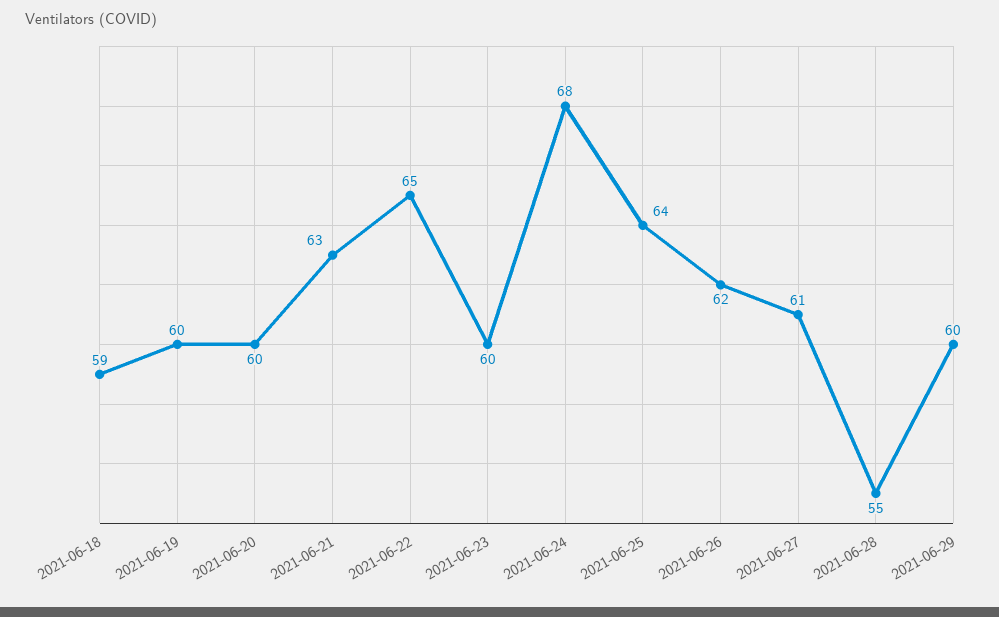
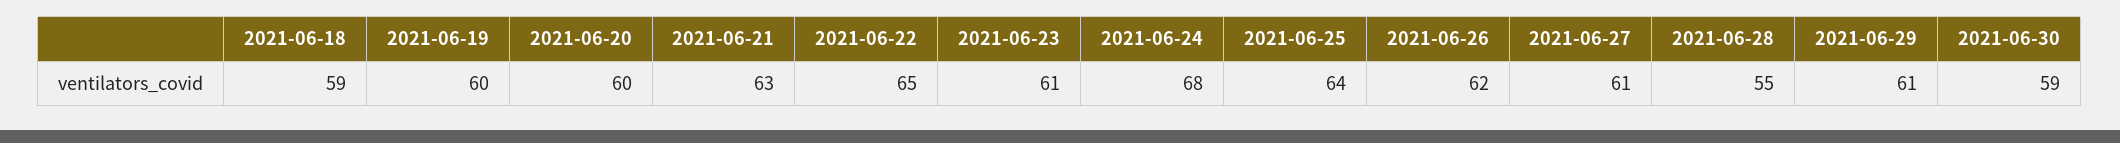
2021-06-23: 60 -> 61
2021-06-29: 60 -> 61
2021-06-30: none -> 59

